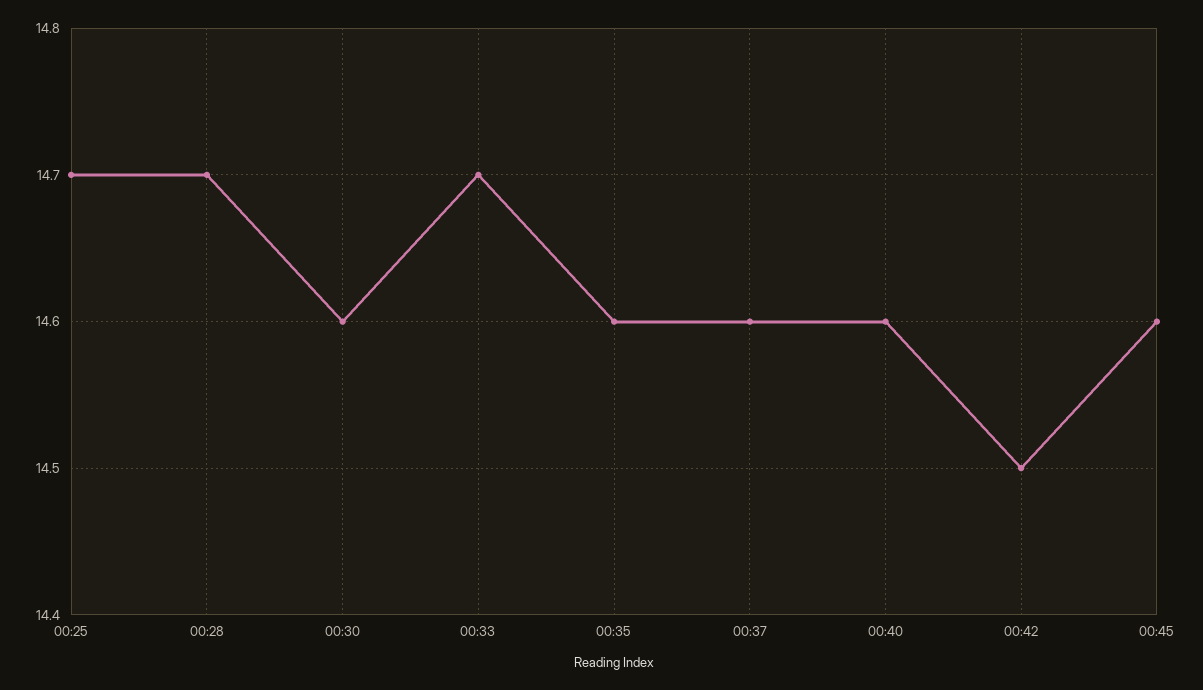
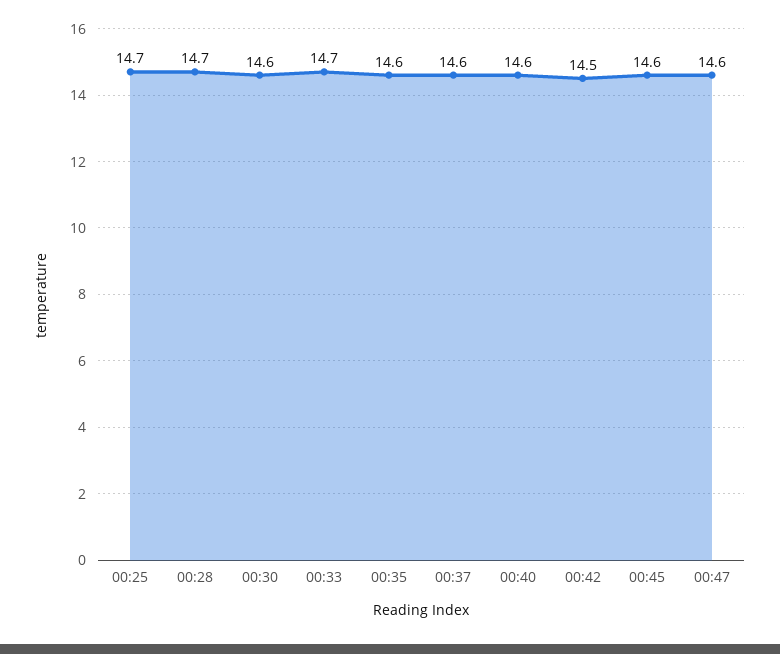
00:47: none -> 14.6

